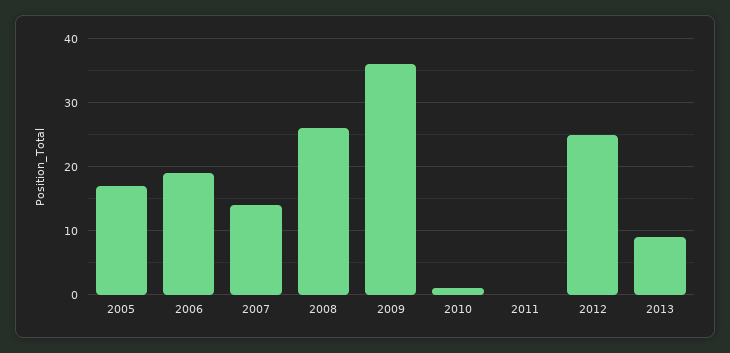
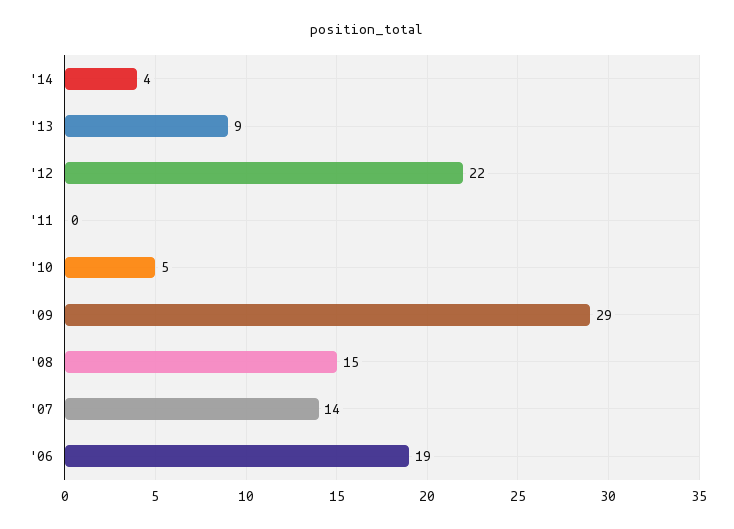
2005: 17 -> none
2008: 26 -> 15
2009: 36 -> 29
2010: 1 -> 5
2012: 25 -> 22
'14: none -> 4

